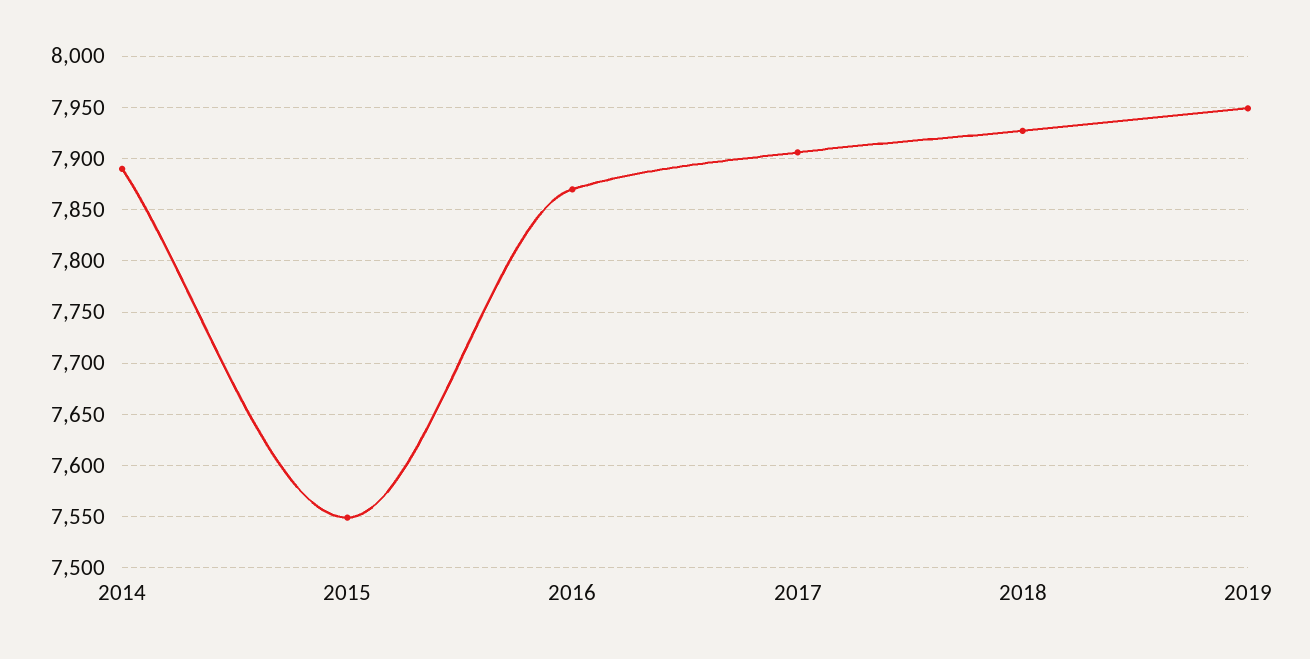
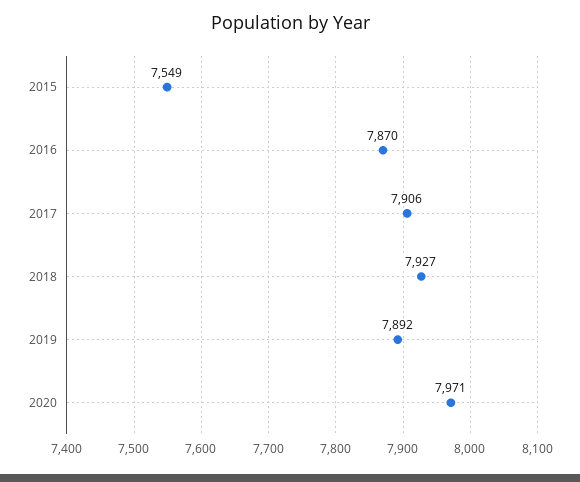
2014: 7890 -> none
2019: 7950 -> 7892
2020: none -> 7971

